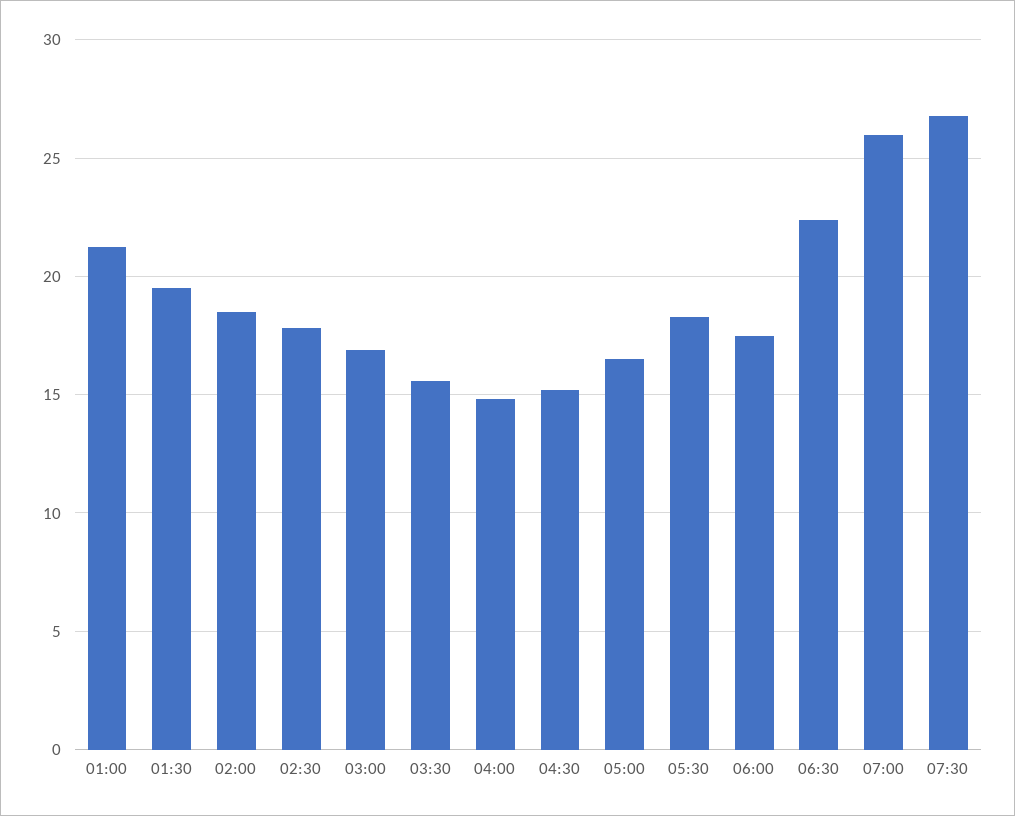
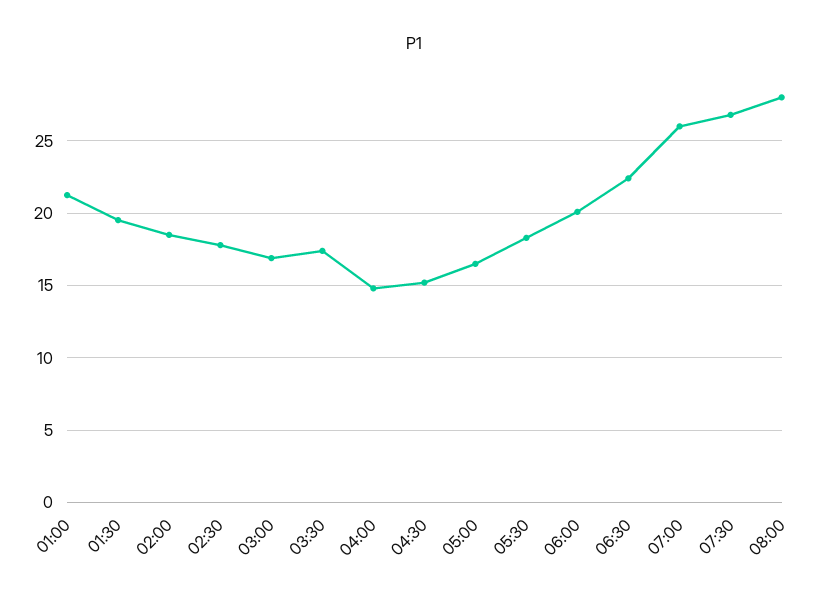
03:30: 15.5 -> 17.5
06:00: 17.5 -> 20
08:00: none -> 28

